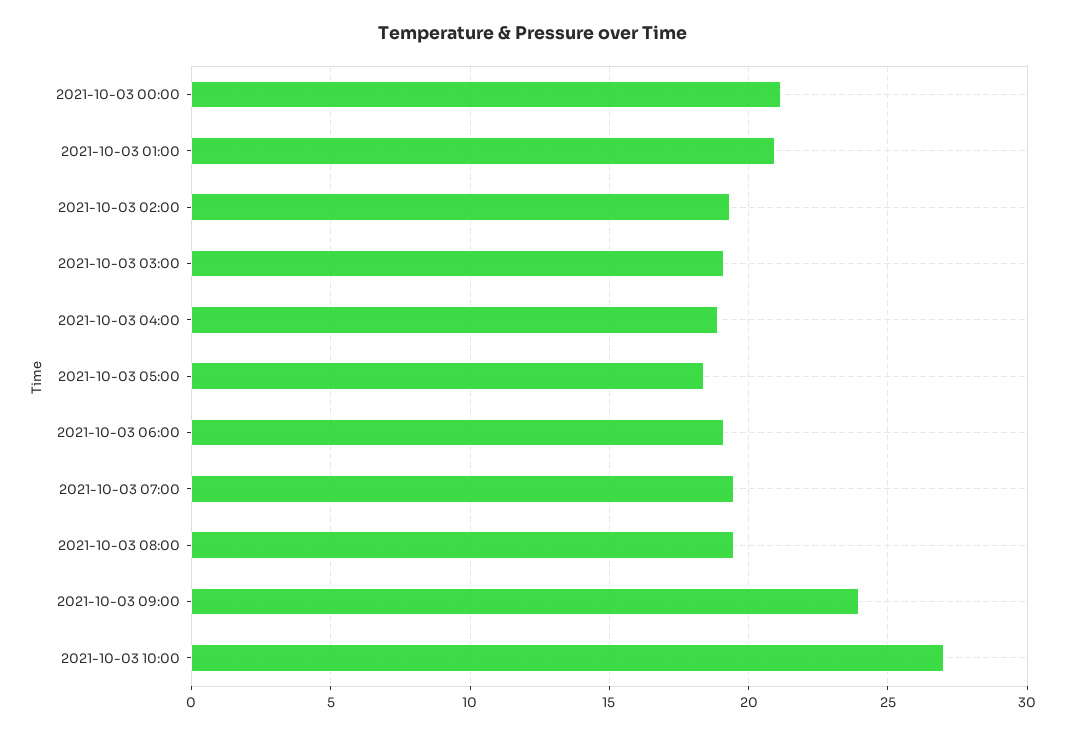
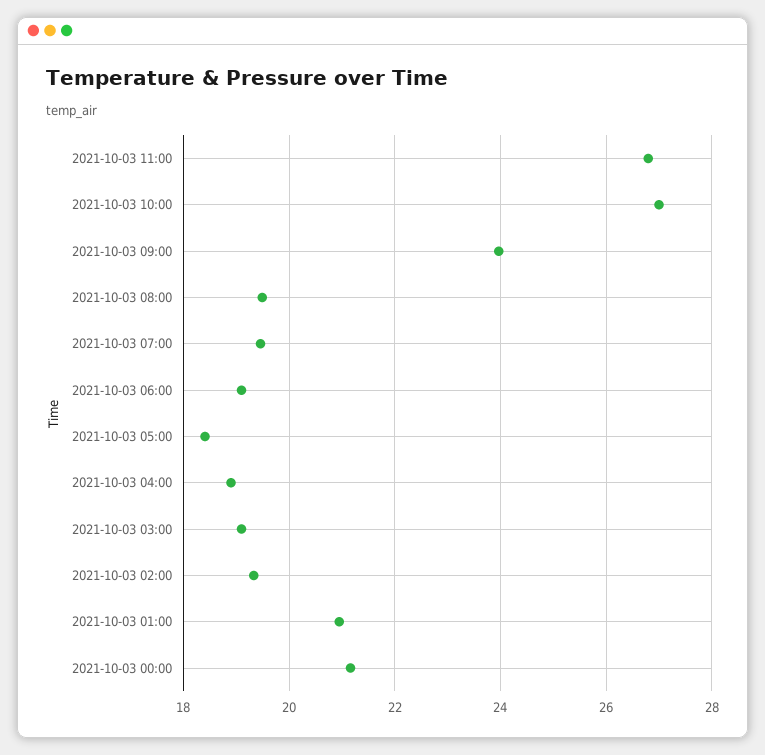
2021-10-03 11:00: none -> 26.8

